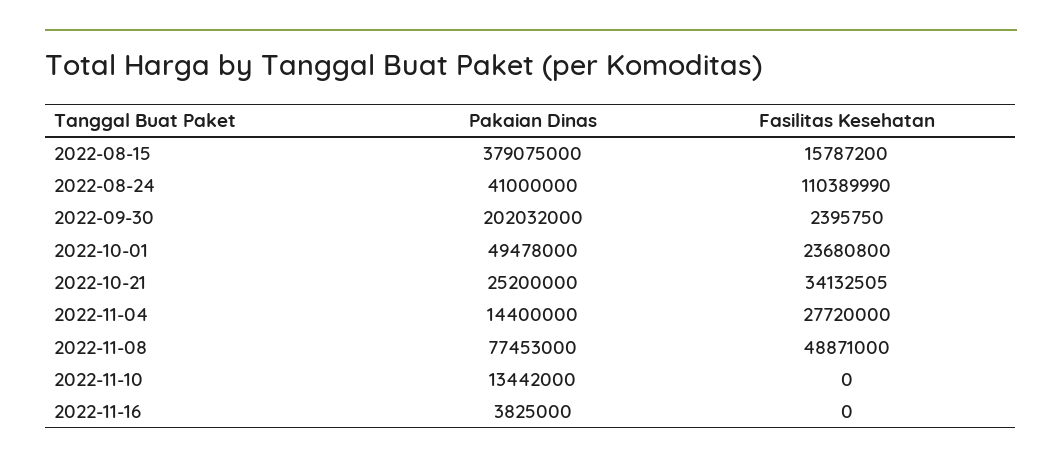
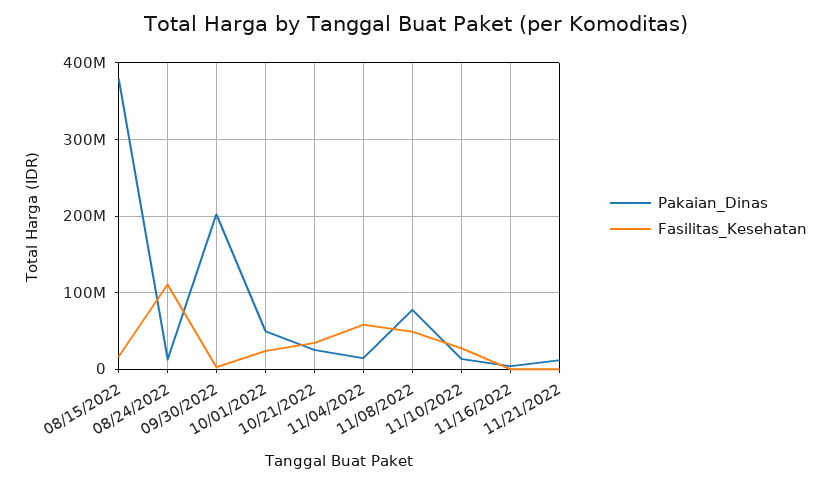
Pakaian Dinas, 2022-08-24: 41000000 -> 10000000
Fasilitas Kesehatan, 2022-11-04: 27720000 -> 60000000
Fasilitas Kesehatan, 2022-11-10: 0 -> 30000000
Pakaian Dinas, 11/21/2022: none -> 10000000
Fasilitas Kesehatan, 11/21/2022: none -> 0

